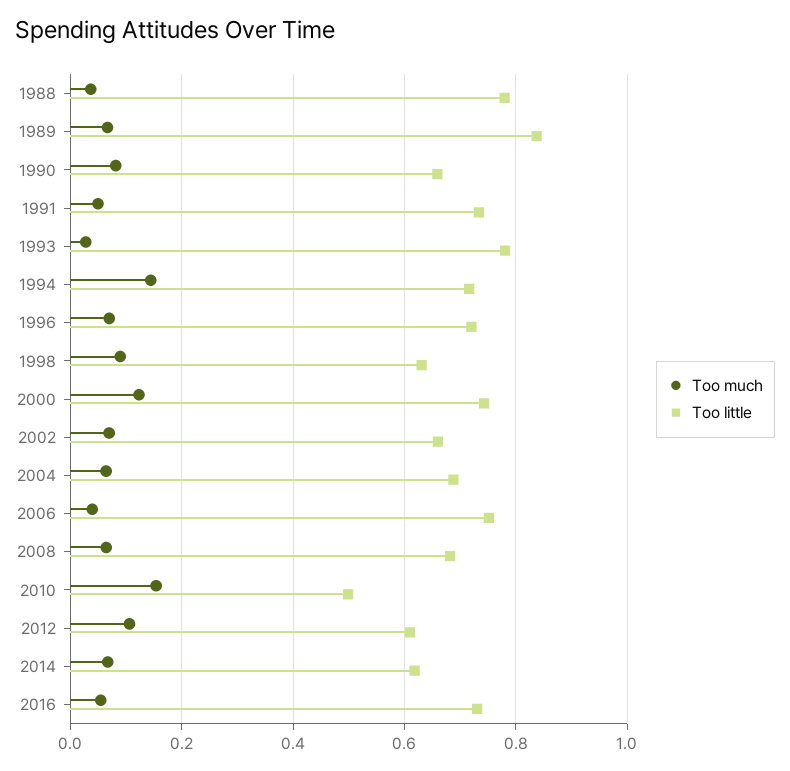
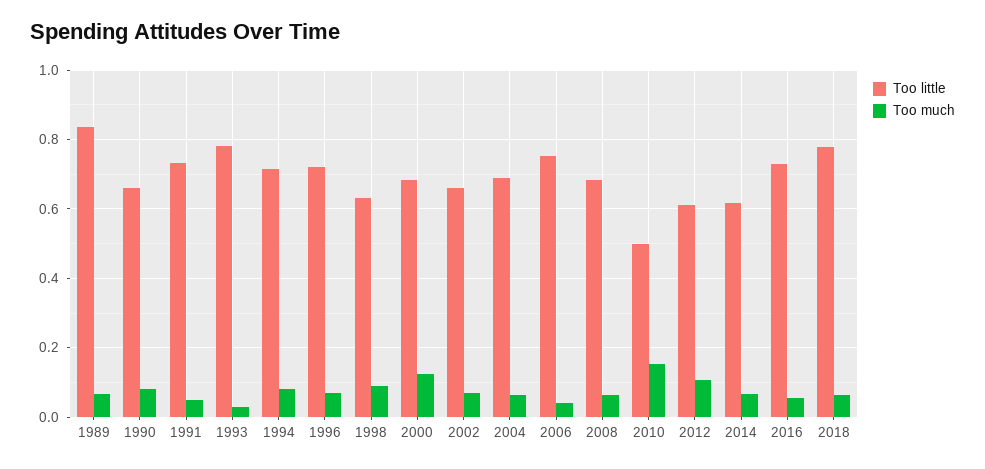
Too much, 1988: 0.04 -> none
Too little, 1988: 0.78 -> none
Too much, 1994: 0.14 -> 0.08
Too little, 2000: 0.74 -> 0.68
Too little, 2018: none -> 0.78
Too much, 2018: none -> 0.06

